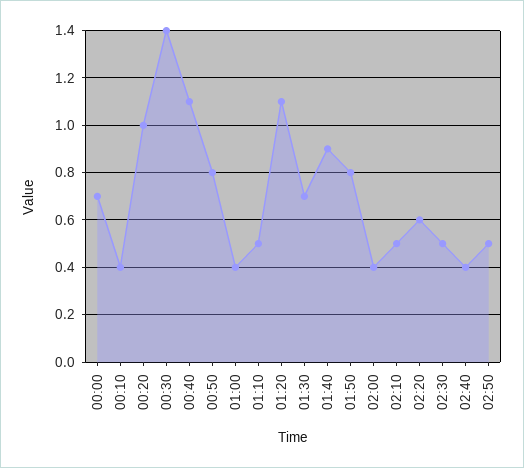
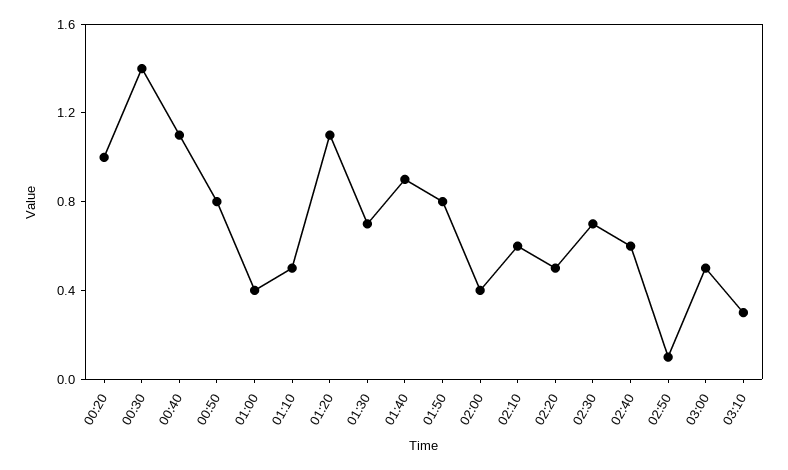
00:00: 0.7 -> none
00:10: 0.4 -> none
02:10: 0.5 -> 0.6
02:20: 0.6 -> 0.5
02:30: 0.5 -> 0.7
02:40: 0.4 -> 0.6
02:50: 0.5 -> 0.1
03:00: none -> 0.5
03:10: none -> 0.3

